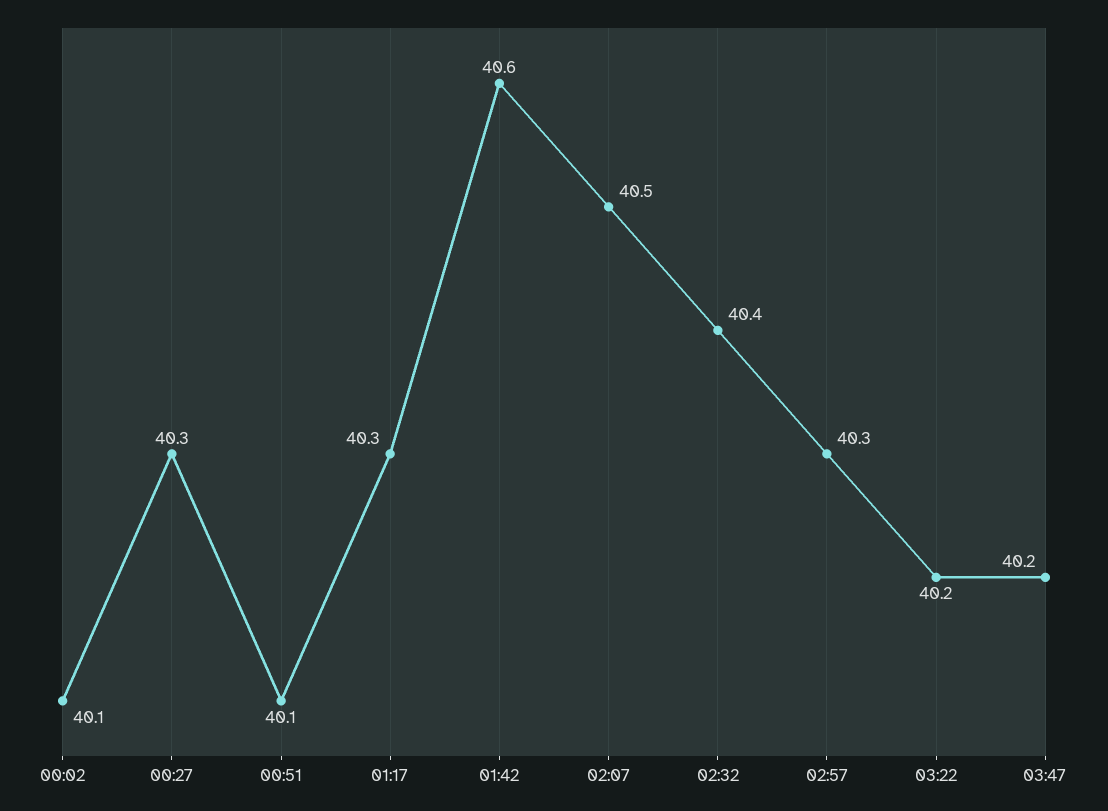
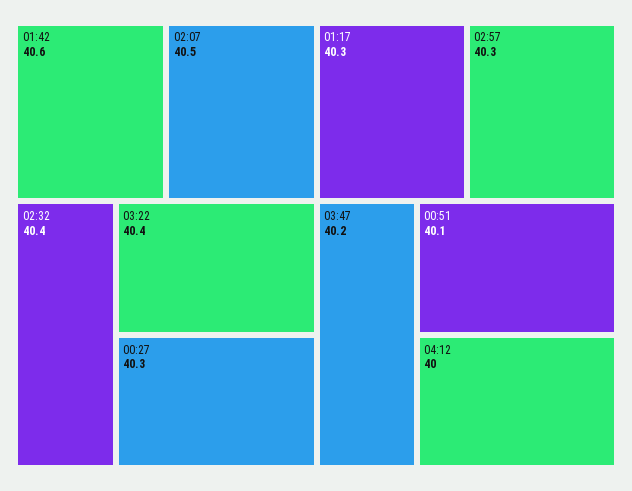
00:02: 40.1 -> none
03:22: 40.2 -> 40.4
04:12: none -> 40

